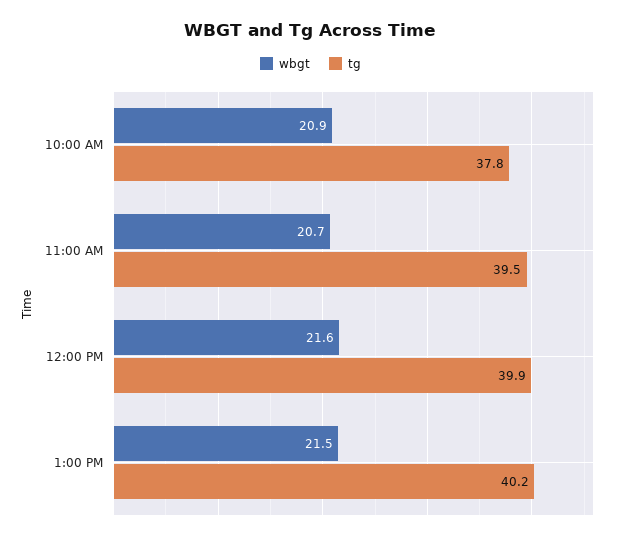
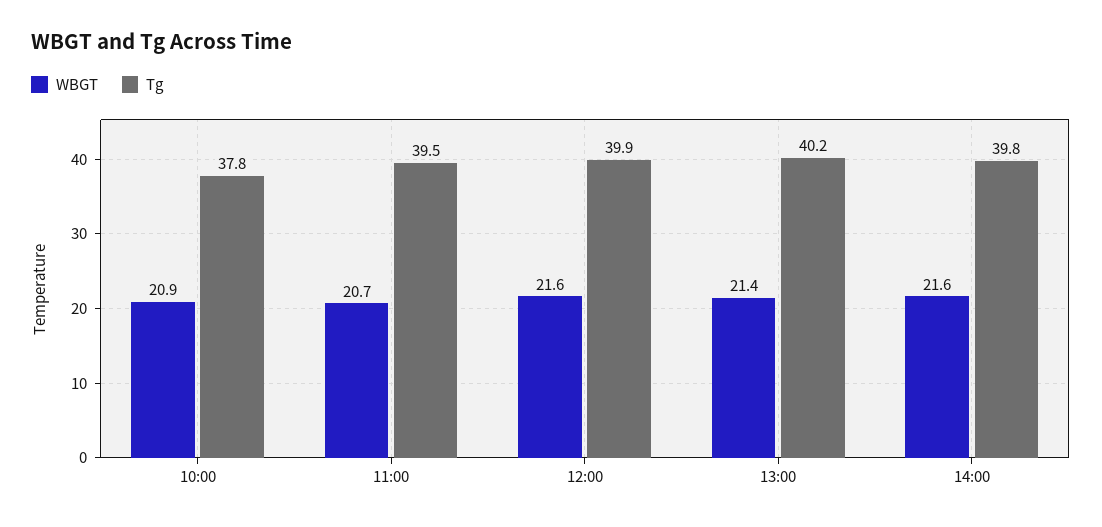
wbgt, 1:00 PM: 21.5 -> 21.4
wbgt, 14:00: none -> 21.6
tg, 14:00: none -> 39.8

